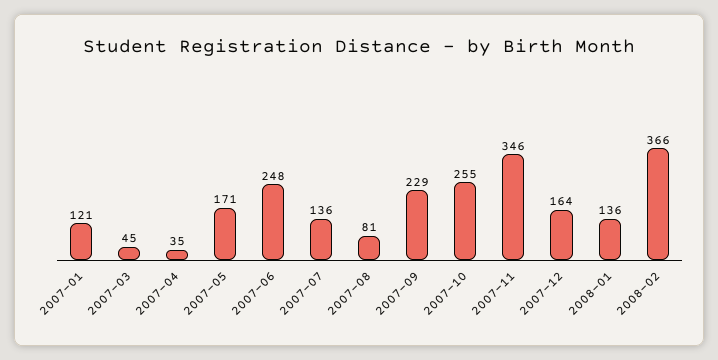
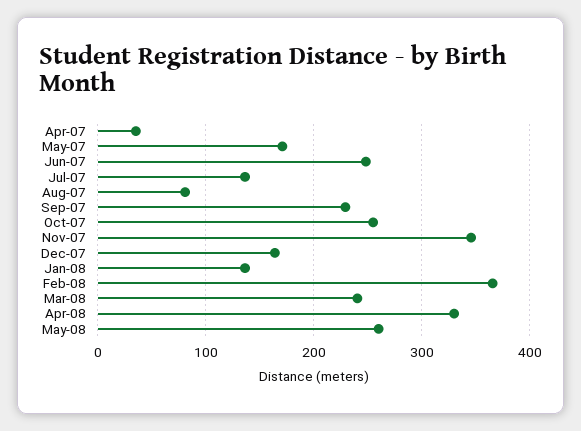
2007-01: 121 -> none
2007-03: 45 -> none
Mar-08: none -> 240
Apr-08: none -> 330
May-08: none -> 260

